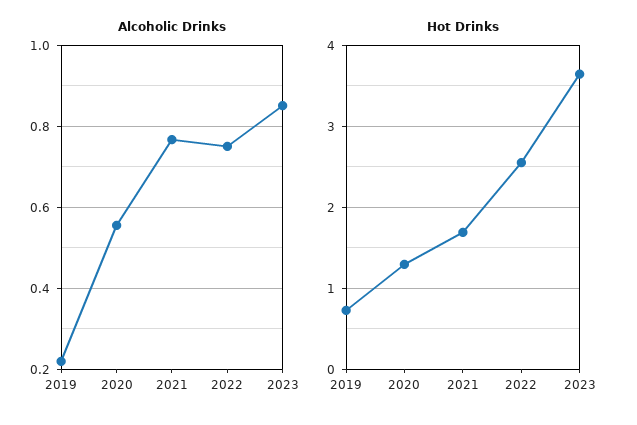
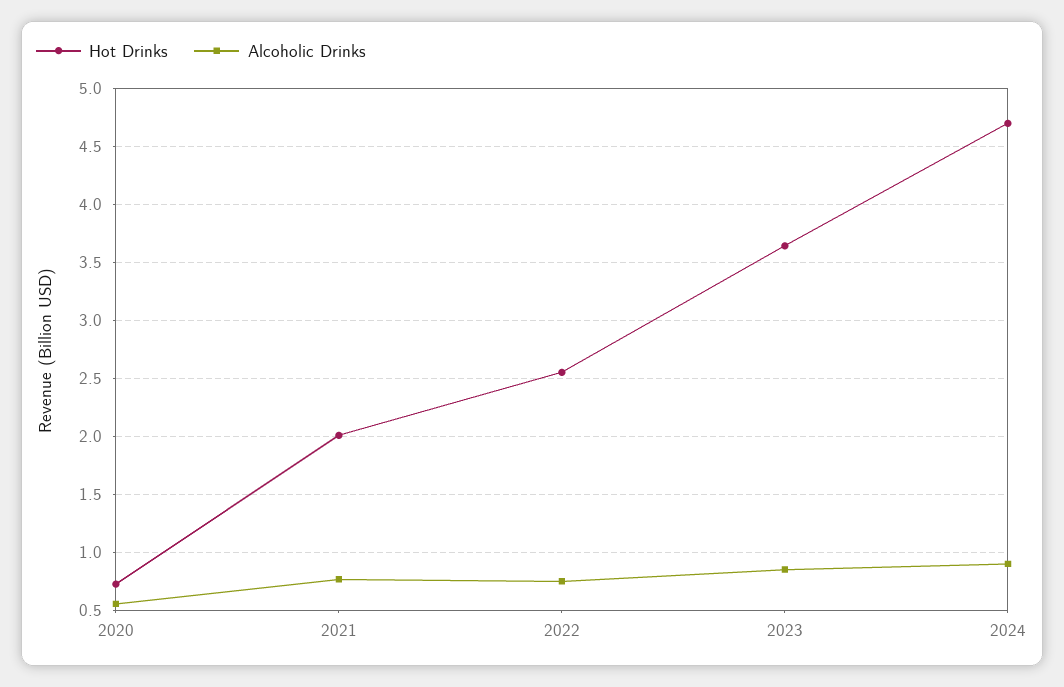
Alcoholic Drinks, 2019: 0.22 -> none
Hot Drinks, 2019: 0.7 -> none
Hot Drinks, 2020: 1.3 -> 0.7
Hot Drinks, 2021: 1.7 -> 2
Hot Drinks, 2024: none -> 4.7
Alcoholic Drinks, 2024: none -> 0.9

